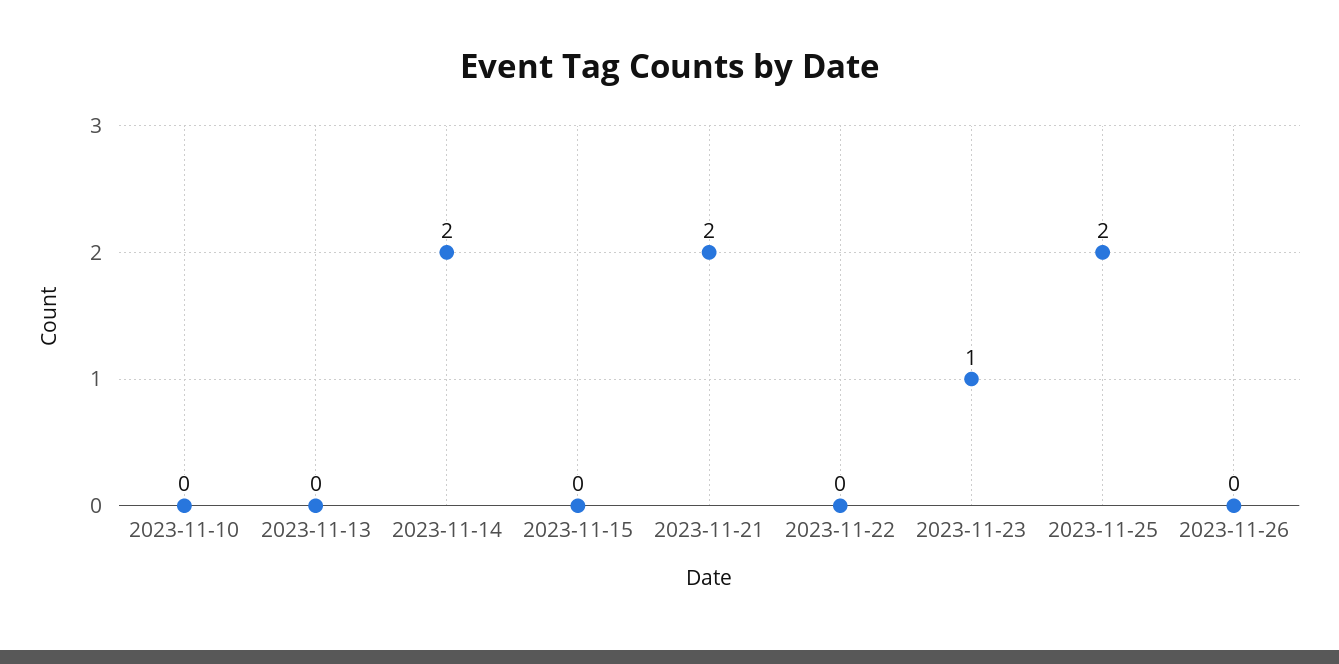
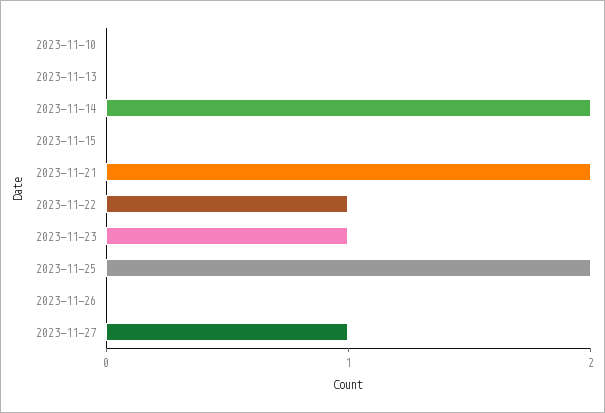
2023-11-22: 0 -> 1
2023-11-27: none -> 1

